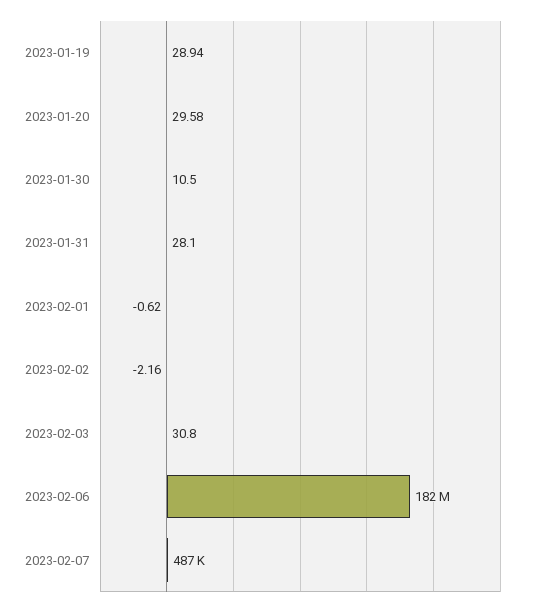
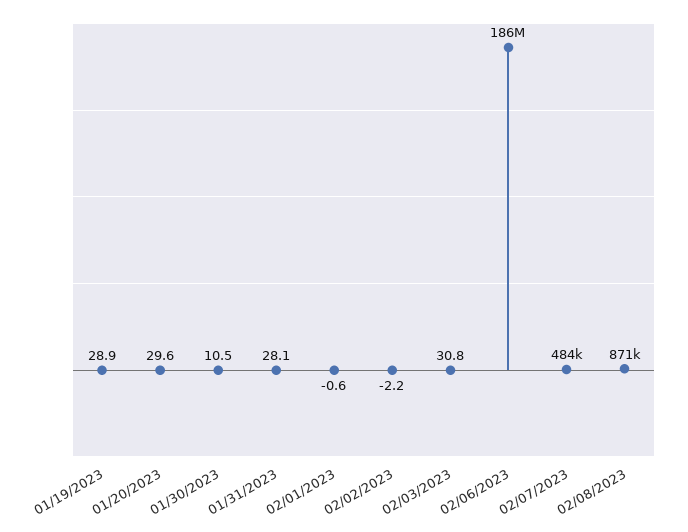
2023-02-06: 182000000 -> 186000000
2023-02-07: 487000 -> 484000
02/08/2023: none -> 871000

